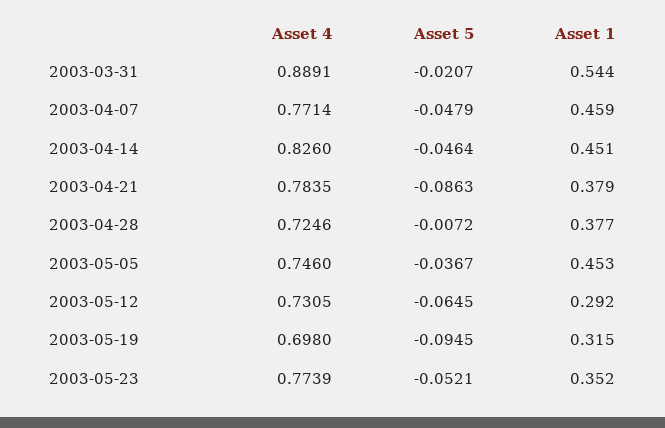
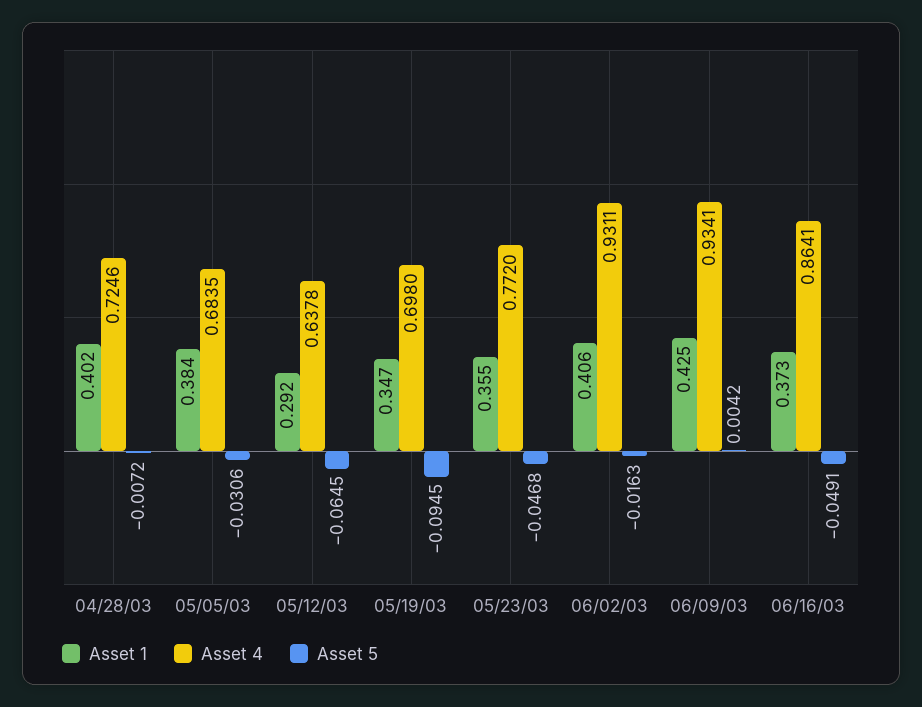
Asset 4, 2003-03-31: 0.8891 -> none
Asset 5, 2003-03-31: -0.0207 -> none
Asset 1, 2003-03-31: 0.544 -> none
Asset 4, 2003-04-07: 0.7714 -> none
Asset 5, 2003-04-07: -0.0479 -> none
Asset 1, 2003-04-07: 0.459 -> none
Asset 4, 2003-04-14: 0.826 -> none
Asset 5, 2003-04-14: -0.0464 -> none
Asset 1, 2003-04-14: 0.451 -> none
Asset 4, 2003-04-21: 0.7835 -> none
Asset 5, 2003-04-21: -0.0863 -> none
Asset 1, 2003-04-21: 0.379 -> none
Asset 1, 2003-04-28: 0.377 -> 0.402
Asset 4, 2003-05-05: 0.746 -> 0.6835
Asset 5, 2003-05-05: -0.0367 -> -0.0306
Asset 1, 2003-05-05: 0.453 -> 0.384
Asset 4, 2003-05-12: 0.7305 -> 0.6378
Asset 1, 2003-05-19: 0.315 -> 0.347
Asset 4, 2003-05-23: 0.7739 -> 0.772
Asset 5, 2003-05-23: -0.0521 -> -0.0468
Asset 1, 2003-05-23: 0.352 -> 0.355
Asset 1, 06/02/03: none -> 0.406
Asset 4, 06/02/03: none -> 0.9311
Asset 5, 06/02/03: none -> -0.0163
Asset 1, 06/09/03: none -> 0.425
Asset 4, 06/09/03: none -> 0.9341
Asset 5, 06/09/03: none -> 0.0042
Asset 1, 06/16/03: none -> 0.373
Asset 4, 06/16/03: none -> 0.8641
Asset 5, 06/16/03: none -> -0.0491

